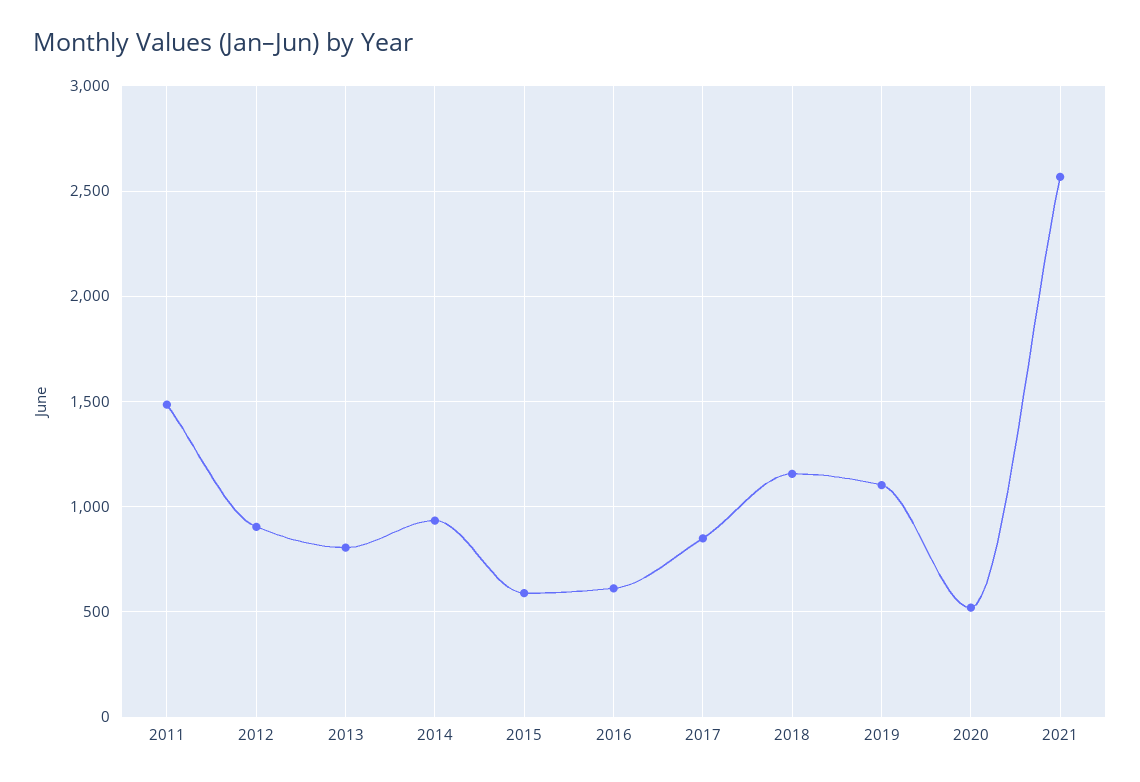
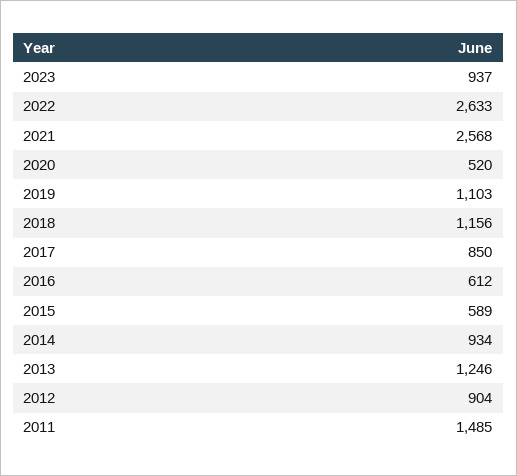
2013: 800 -> 1246
2023: none -> 937
2022: none -> 2633

